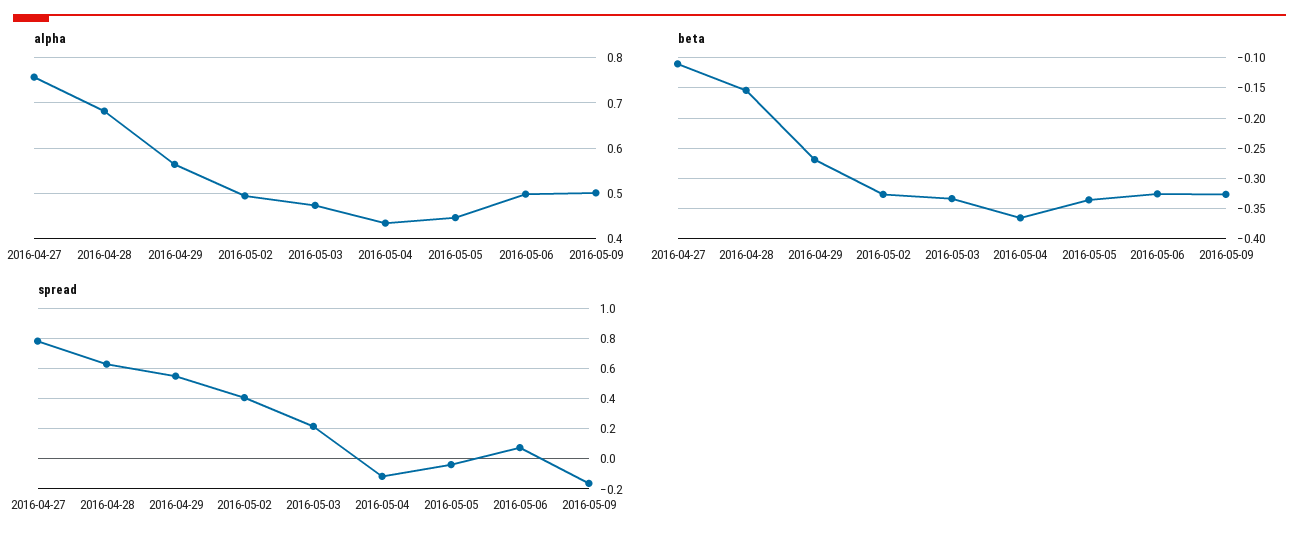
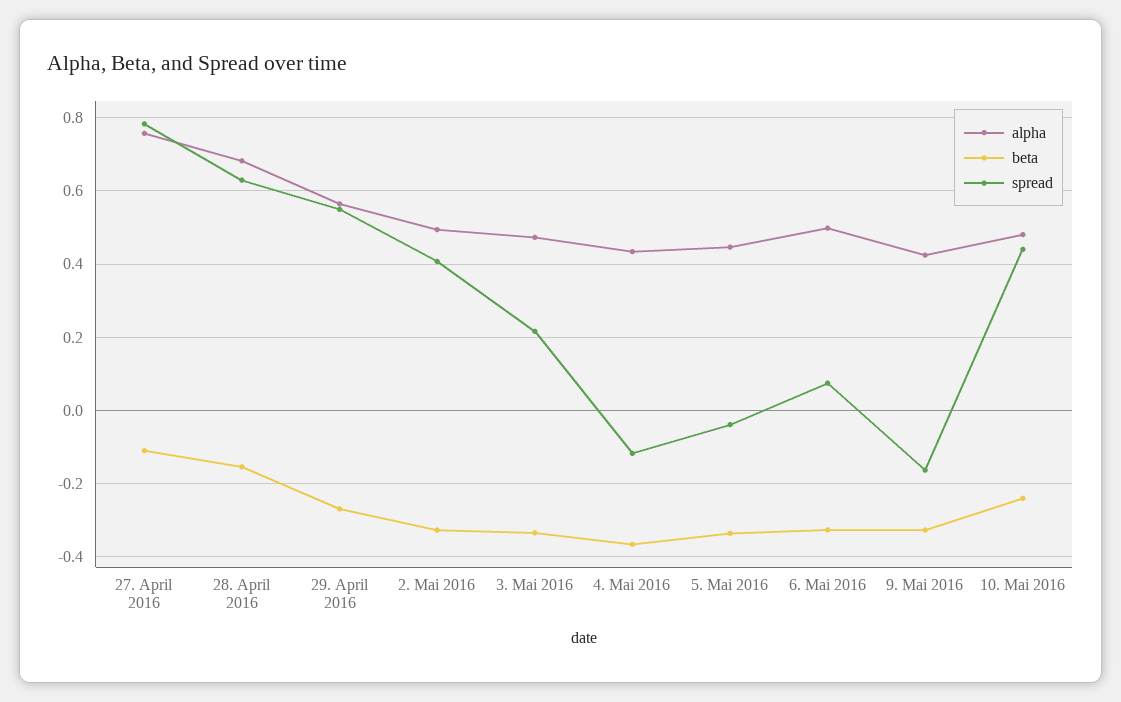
alpha, 2016-05-09: 0.5 -> 0.42
alpha, 10. Mai 2016: none -> 0.48
beta, 10. Mai 2016: none -> -0.24
spread, 10. Mai 2016: none -> 0.44

